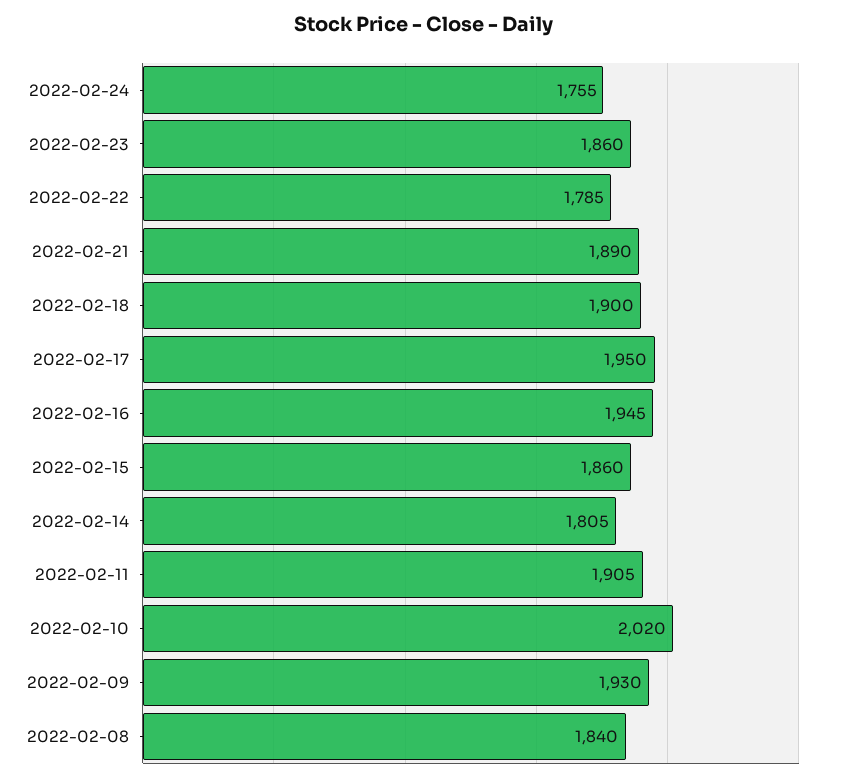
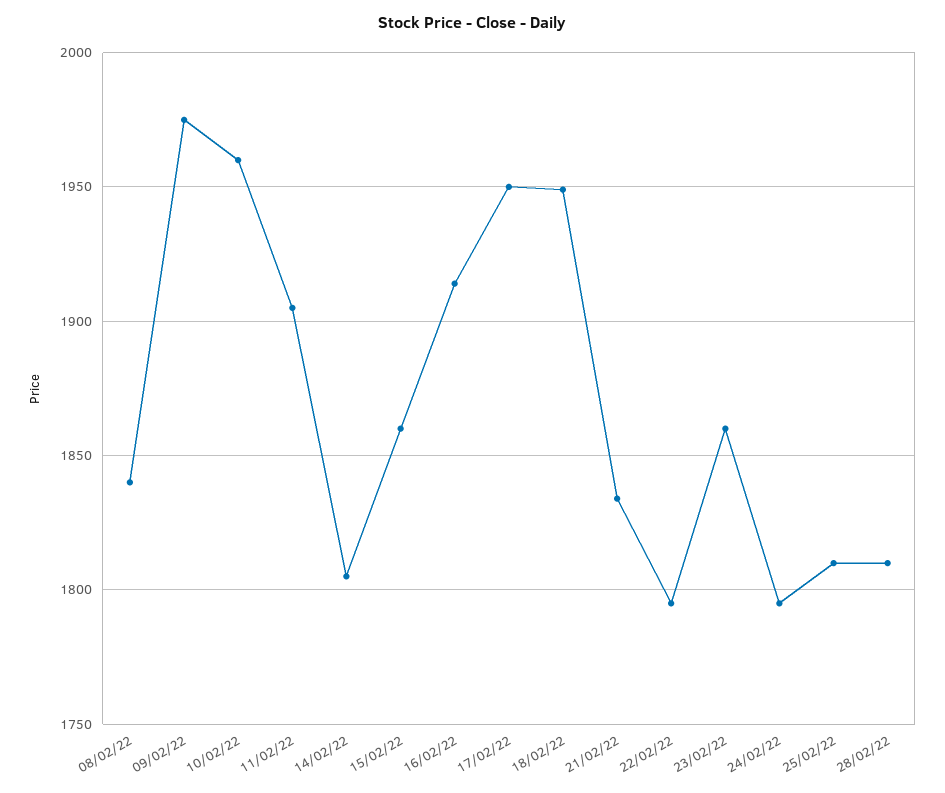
2022-02-24: 1755 -> 1795
2022-02-22: 1785 -> 1795
2022-02-21: 1890 -> 1835
2022-02-18: 1900 -> 1950
2022-02-16: 1945 -> 1915
2022-02-10: 2020 -> 1960
2022-02-09: 1930 -> 1975
25/02/22: none -> 1810
28/02/22: none -> 1810

